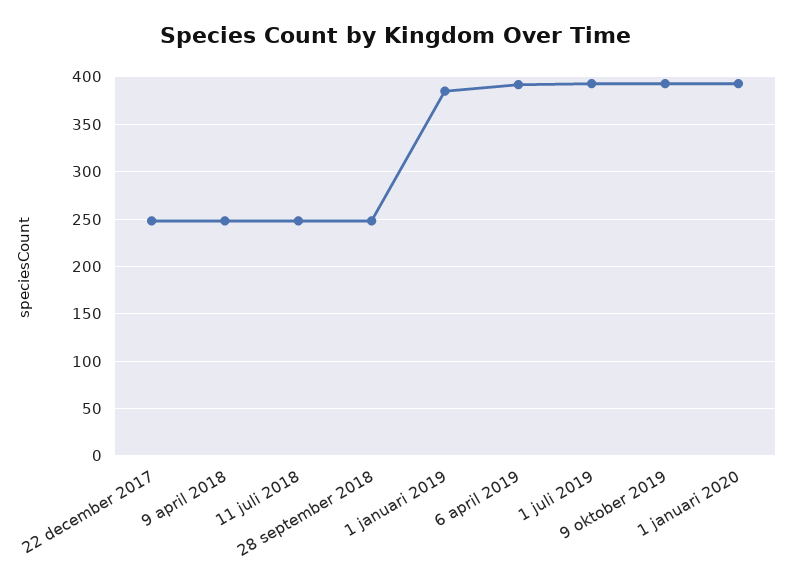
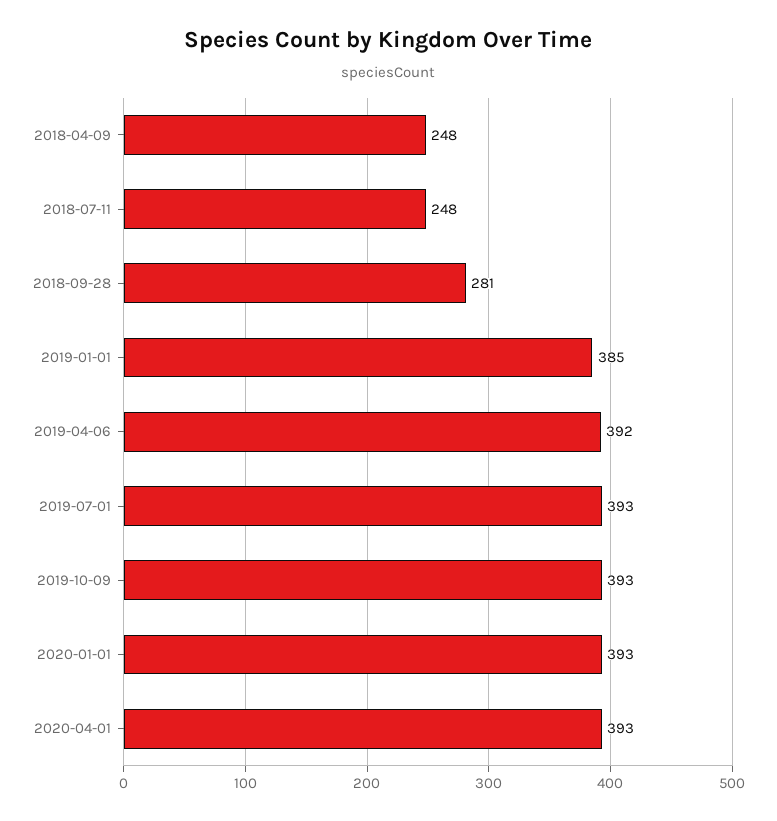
22 december 2017: 250 -> none
28 september 2018: 250 -> 281
2020-04-01: none -> 393

